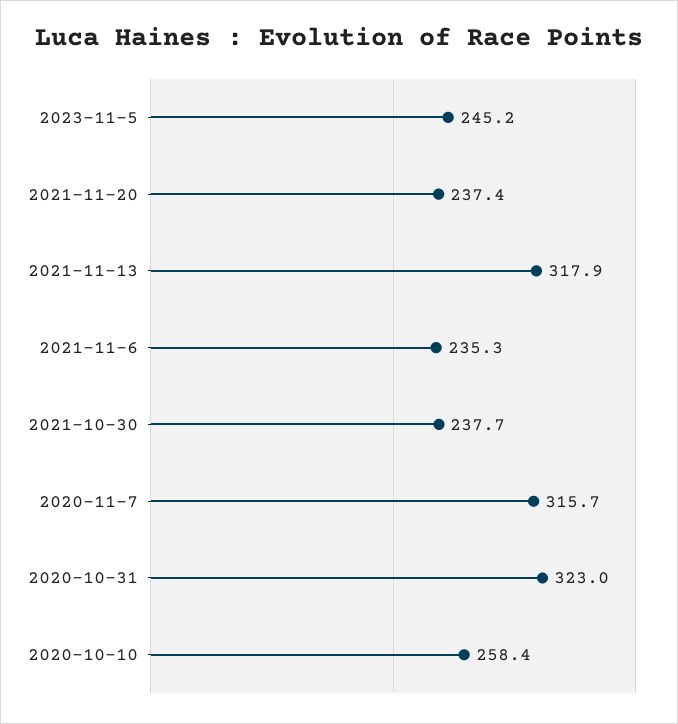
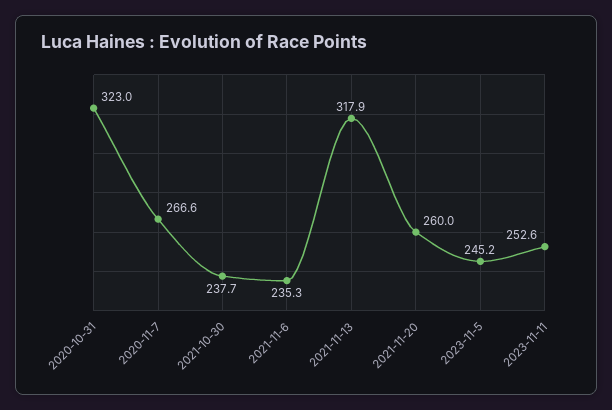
2021-11-20: 237.4 -> 260
2020-11-7: 315.7 -> 266.6
2020-10-10: 258.4 -> none
2023-11-11: none -> 252.6

